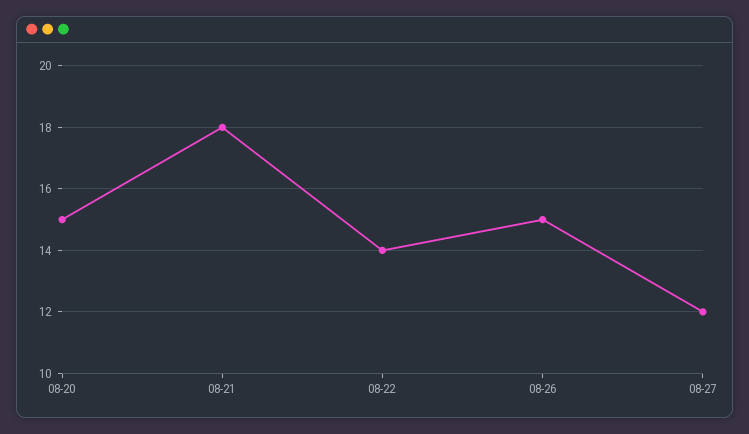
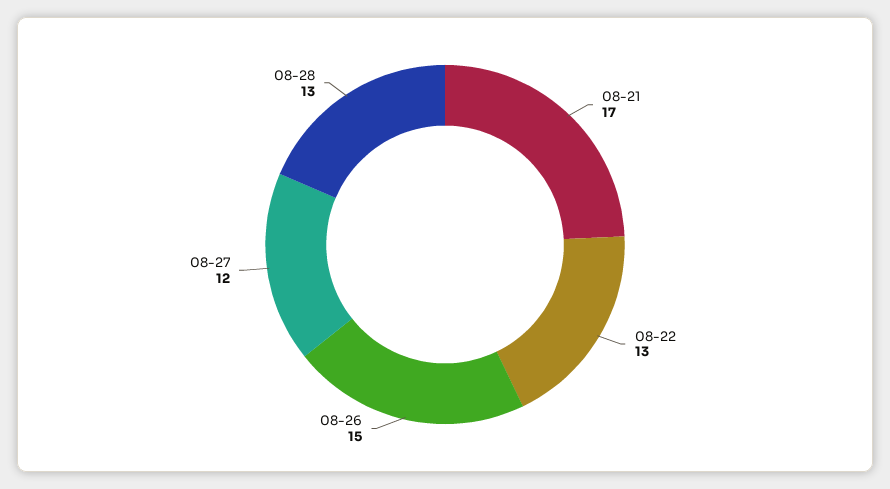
08-20: 15 -> none
08-21: 18 -> 17
08-22: 14 -> 13
08-28: none -> 13

